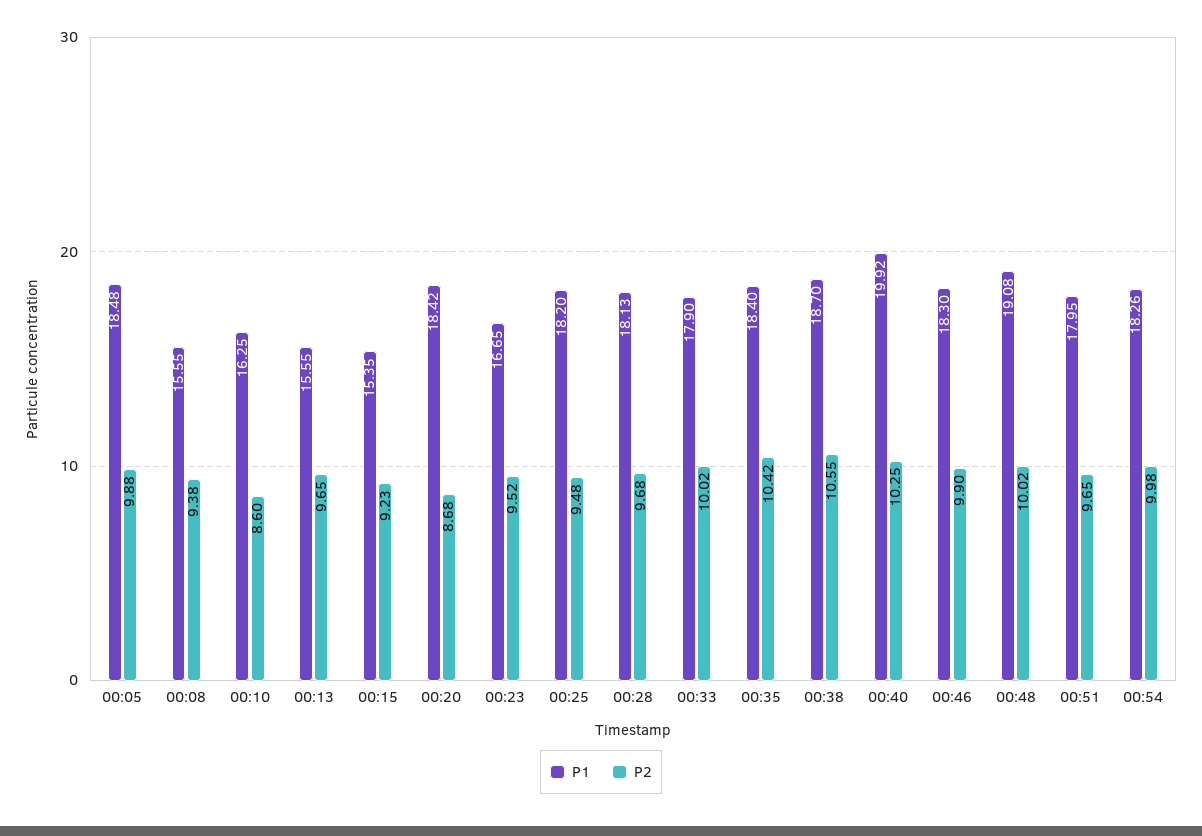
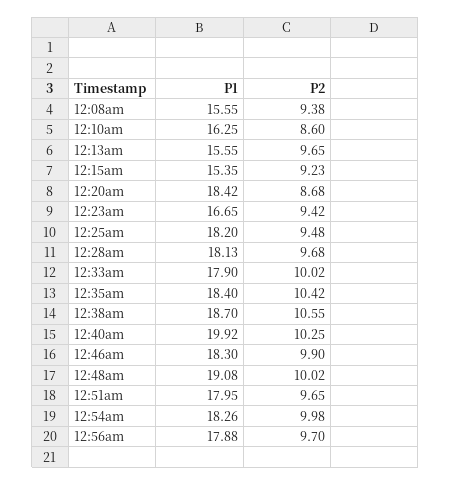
P1, 00:05: 18.48 -> none
P2, 00:05: 9.88 -> none
P2, 00:23: 9.52 -> 9.42
P1, 12:56am: none -> 17.88
P2, 12:56am: none -> 9.7

